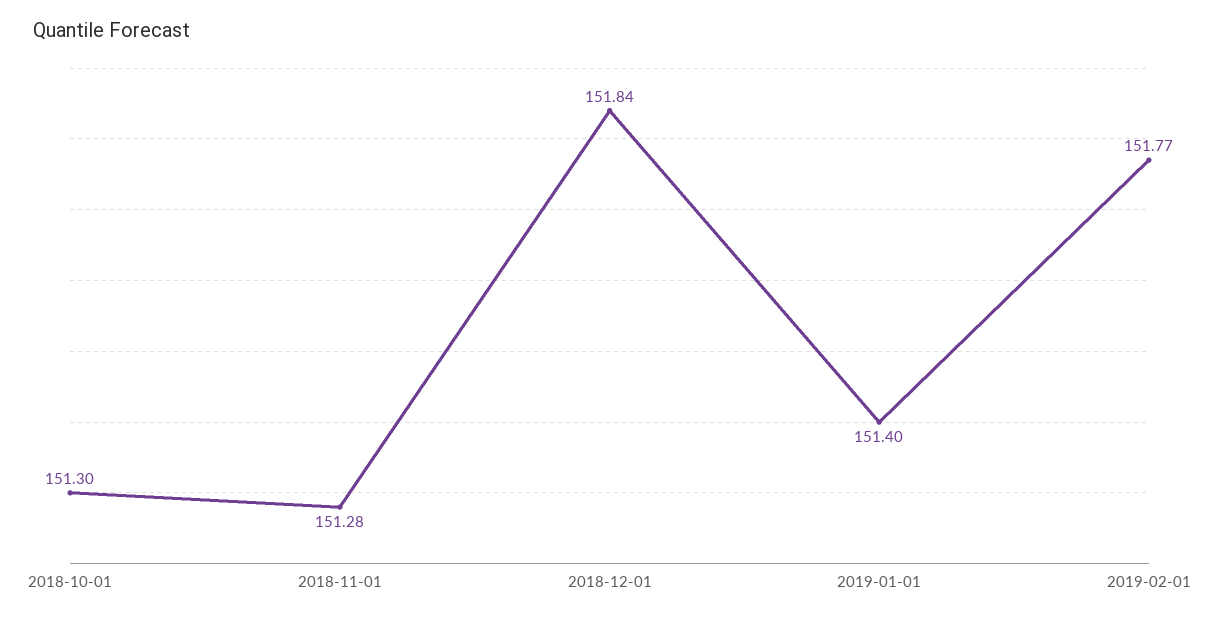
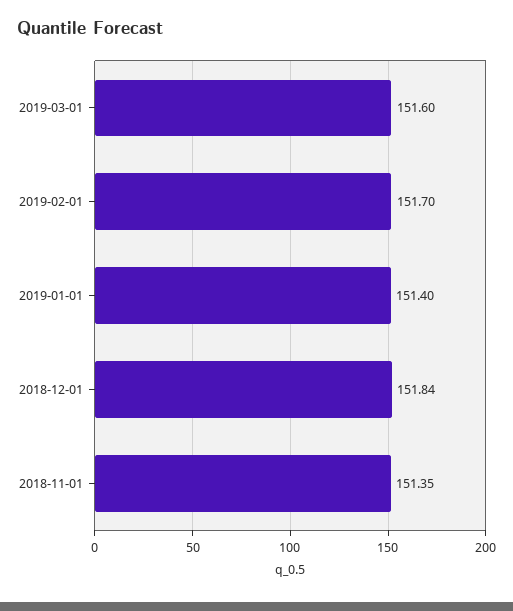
2018-10-01: 151.3 -> none
2018-11-01: 151.28 -> 151.35
2019-02-01: 151.77 -> 151.7
2019-03-01: none -> 151.6

